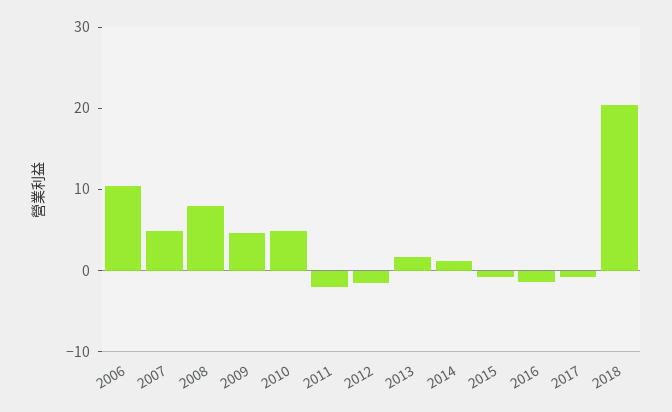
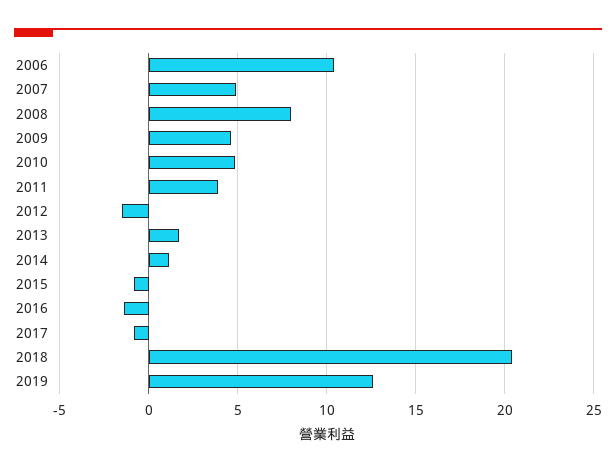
2011: -2 -> 4
2019: none -> 12.5

